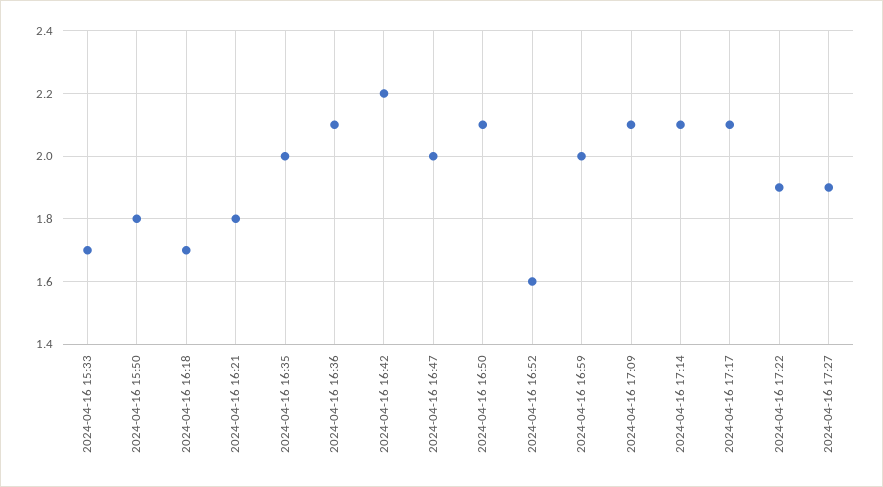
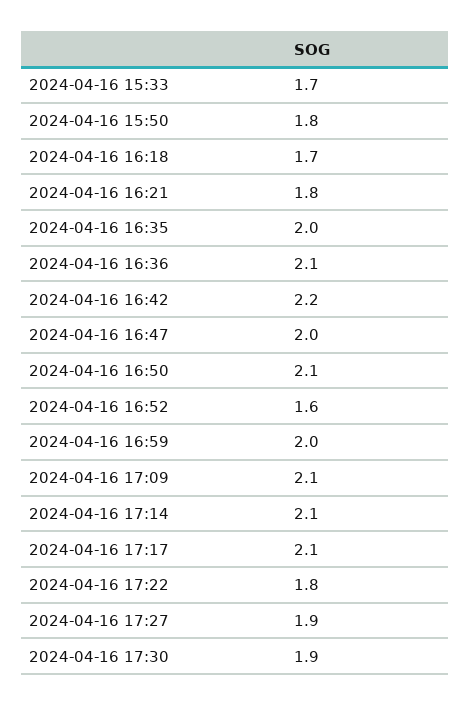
2024-04-16 17:22: 1.9 -> 1.8
2024-04-16 17:30: none -> 1.9

